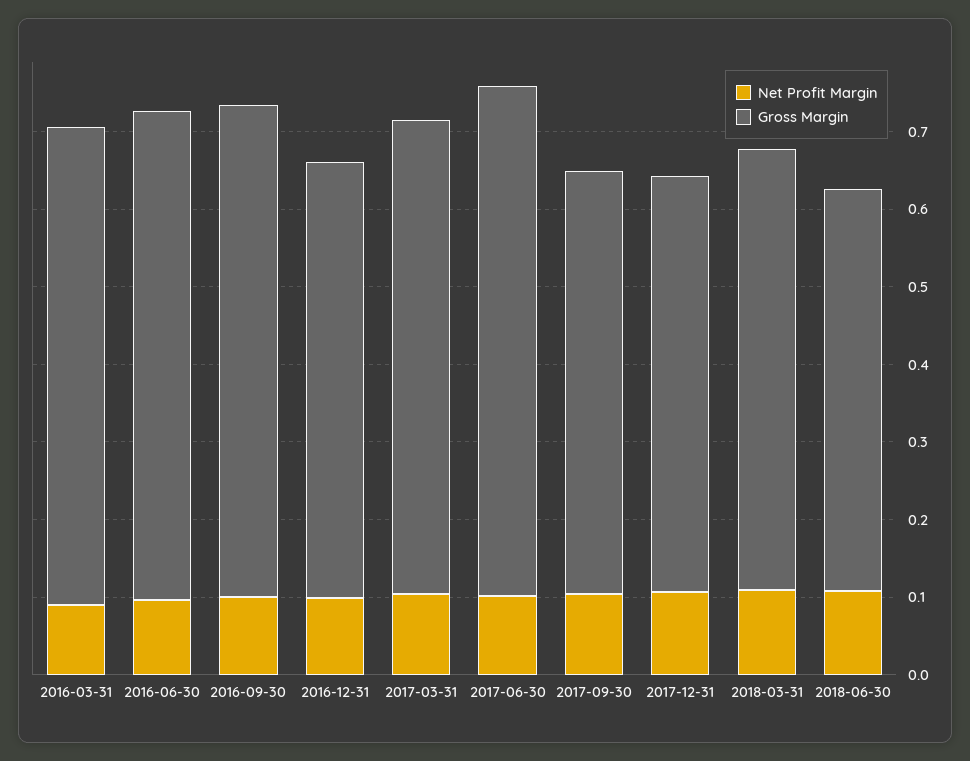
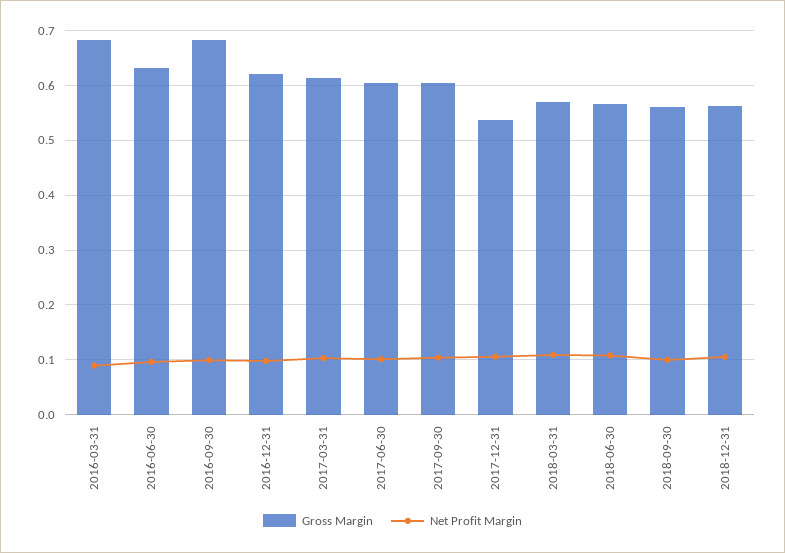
Gross Margin, 2016-03-31: 0.62 -> 0.68
Gross Margin, 2016-09-30: 0.64 -> 0.68
Gross Margin, 2016-12-31: 0.56 -> 0.62
Gross Margin, 2017-06-30: 0.66 -> 0.6
Gross Margin, 2017-09-30: 0.54 -> 0.6
Gross Margin, 2018-06-30: 0.52 -> 0.56
Gross Margin, 2018-09-30: none -> 0.56
Net Profit Margin, 2018-09-30: none -> 0.1
Gross Margin, 2018-12-31: none -> 0.56
Net Profit Margin, 2018-12-31: none -> 0.1

